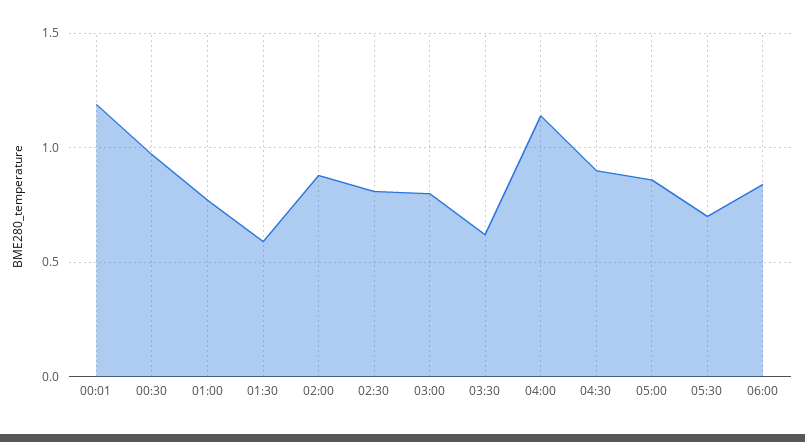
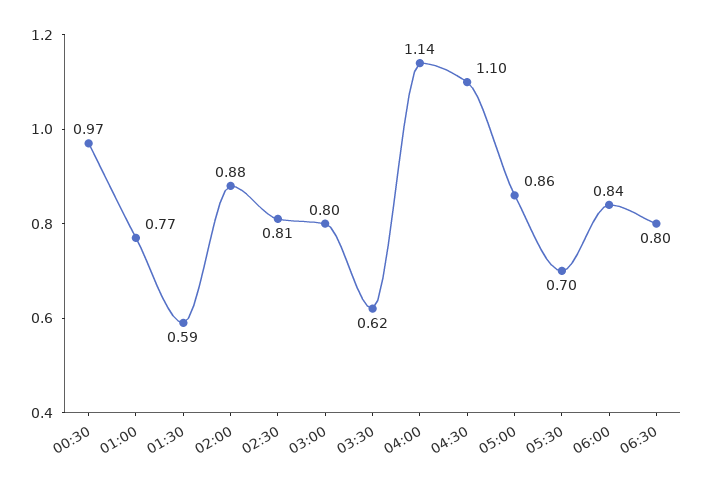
00:01: 1.2 -> none
04:30: 0.9 -> 1.1
06:30: none -> 0.8

